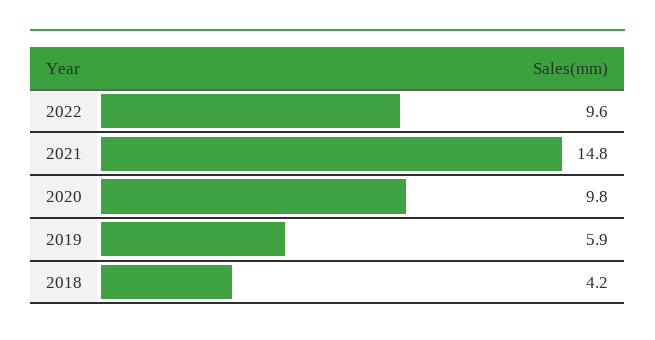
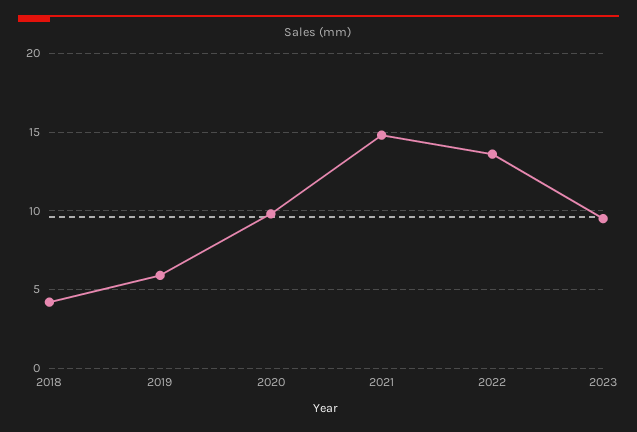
2022: 9.6 -> 13.5
2023: none -> 9.5

